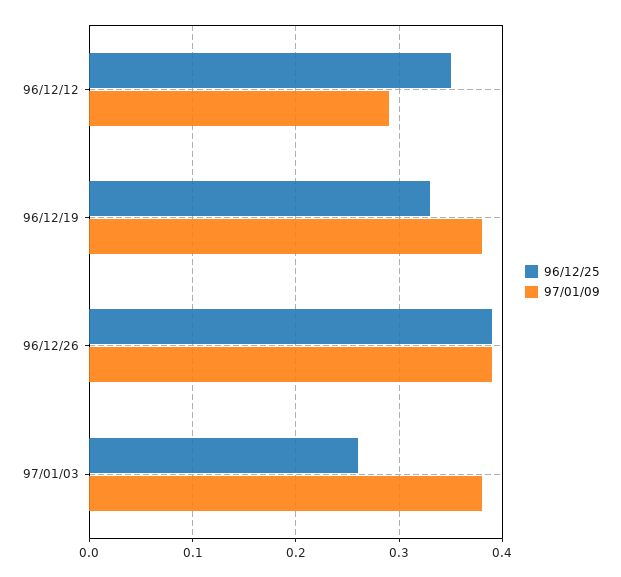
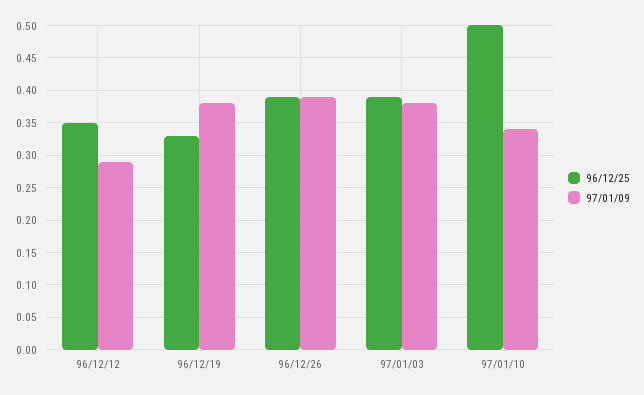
96/12/25, 97/01/03: 0.26 -> 0.39
96/12/25, 97/01/10: none -> 0.5
97/01/09, 97/01/10: none -> 0.34

